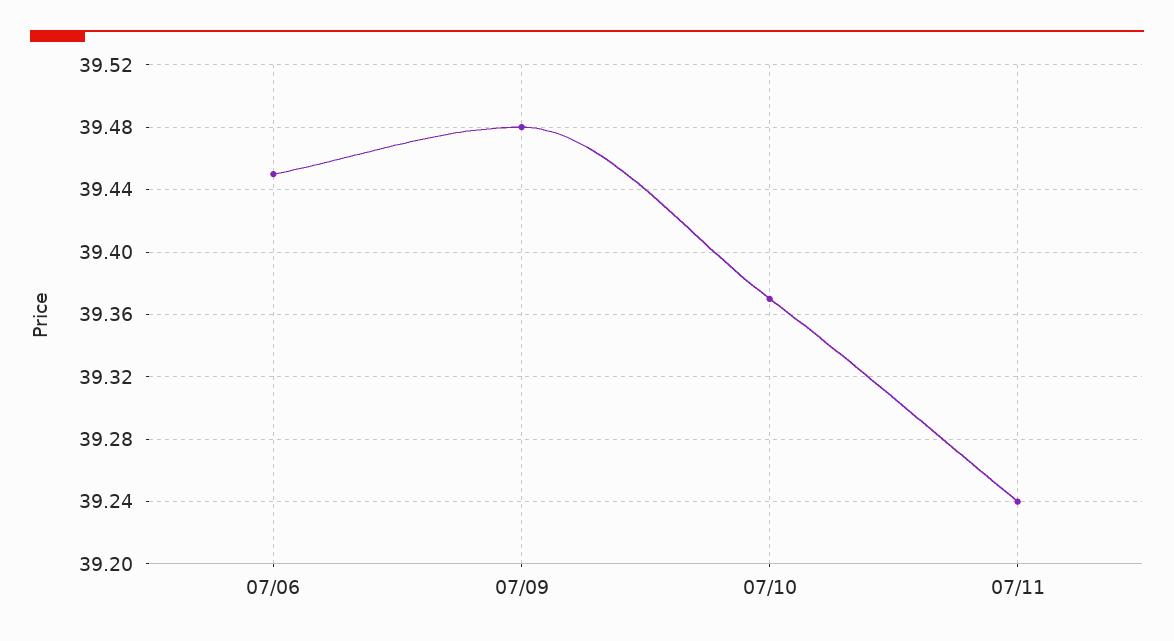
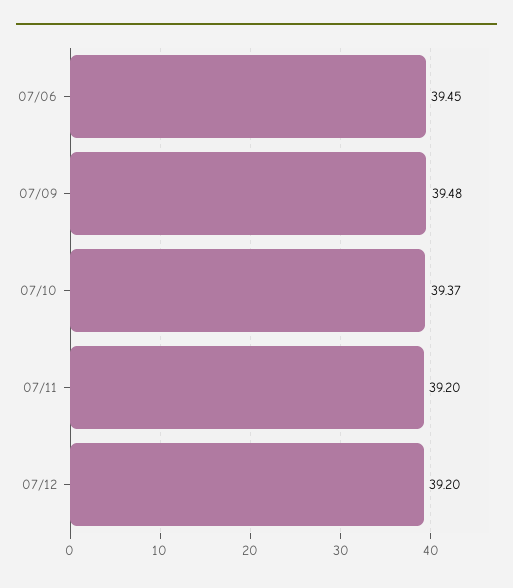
07/11: 39.24 -> 39.2
07/12: none -> 39.2

